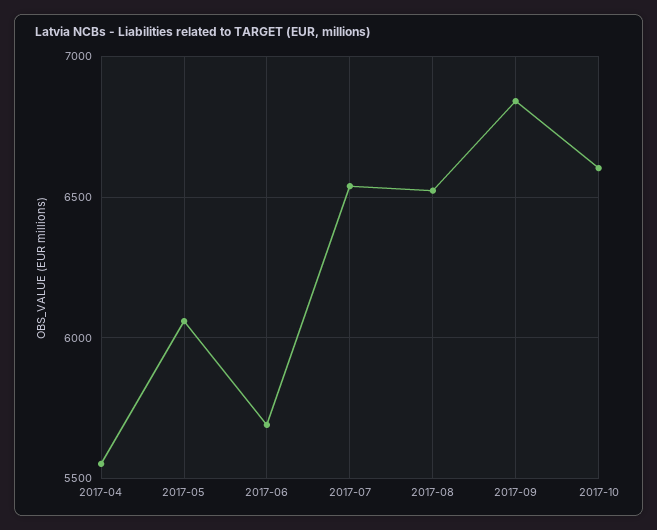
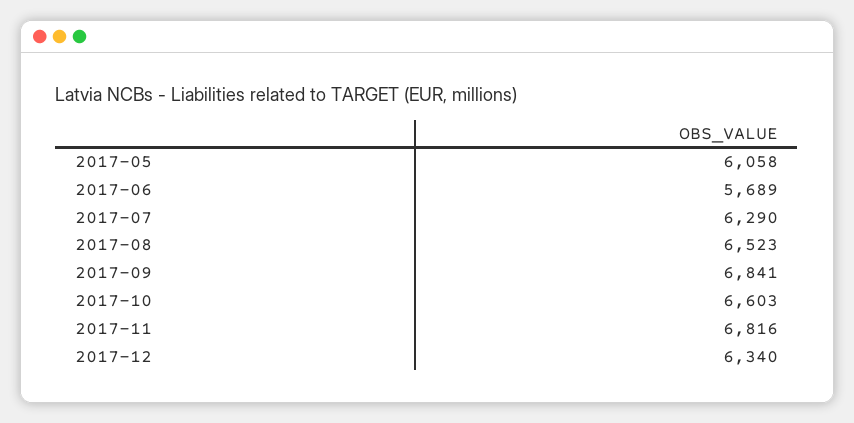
2017-04: 5550 -> none
2017-07: 6550 -> 6290
2017-11: none -> 6816
2017-12: none -> 6340

